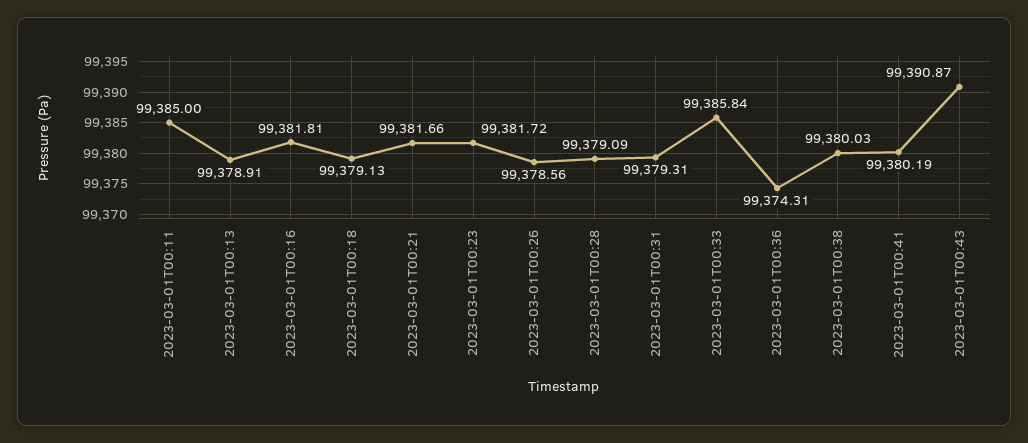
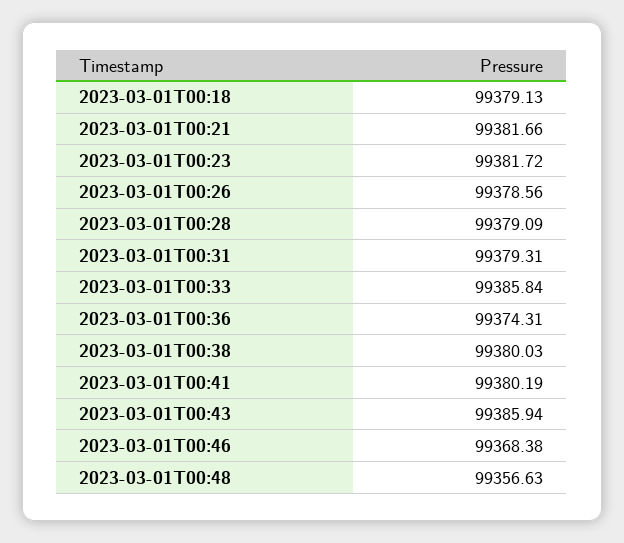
2023-03-01T00:11: 99385 -> none
2023-03-01T00:13: 99378.91 -> none
2023-03-01T00:16: 99381.81 -> none
2023-03-01T00:43: 99390.87 -> 99385.94
2023-03-01T00:46: none -> 99368.38
2023-03-01T00:48: none -> 99356.63

